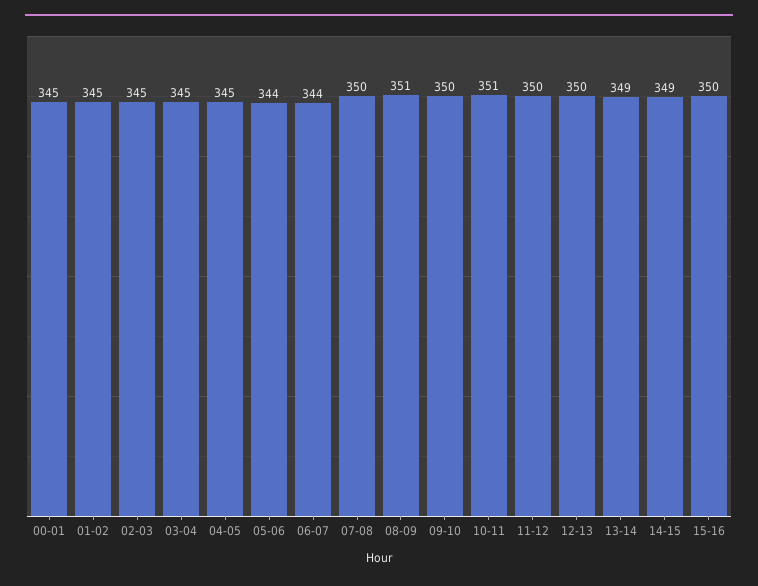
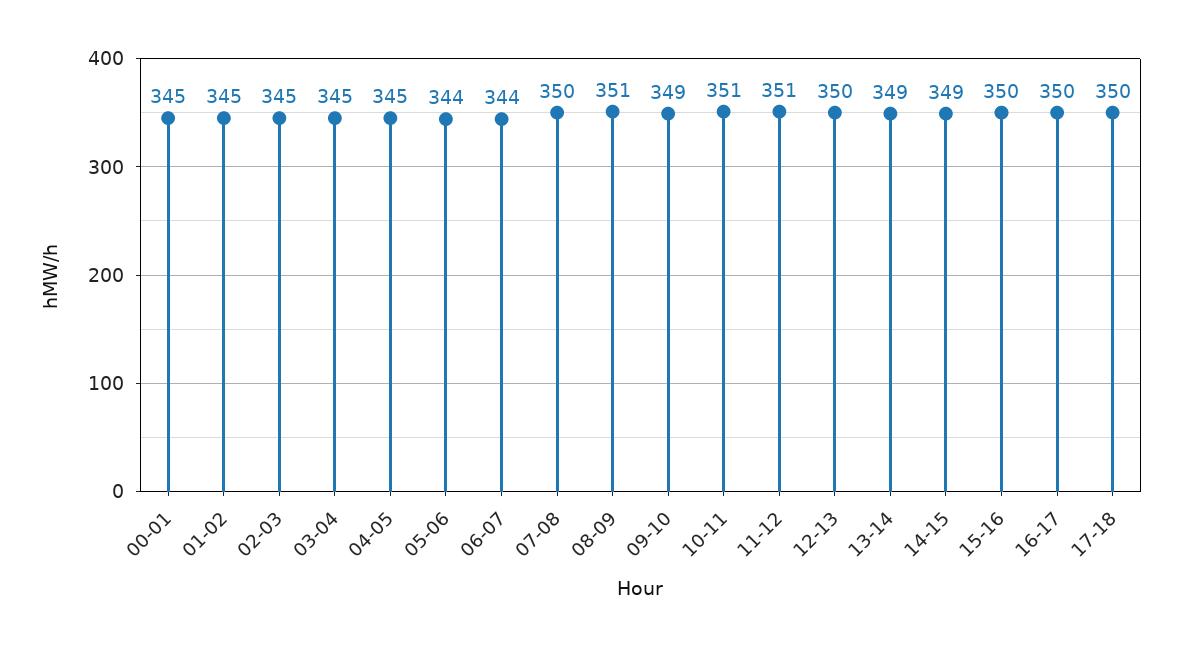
09-10: 350 -> 349
11-12: 350 -> 351
16-17: none -> 350
17-18: none -> 350

